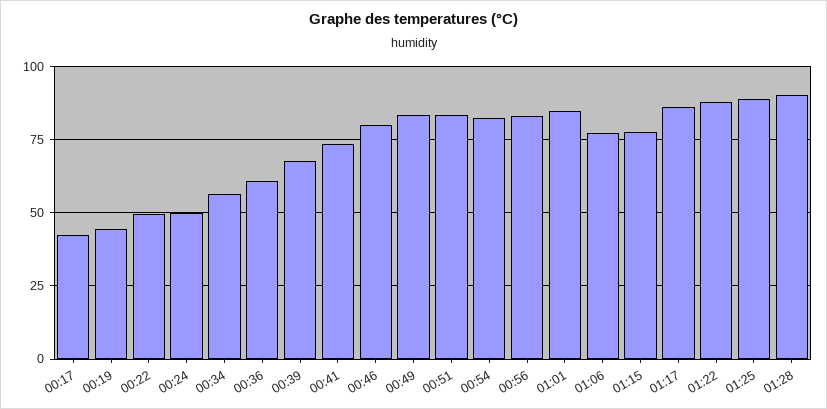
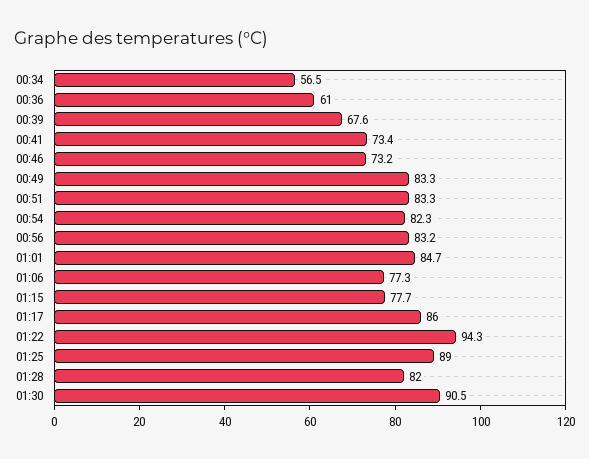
00:17: 42.5 -> none
00:19: 45 -> none
00:22: 50 -> none
00:24: 50 -> none
00:46: 80 -> 73.2
01:22: 87.5 -> 94.3
01:28: 90 -> 82
01:30: none -> 90.5

